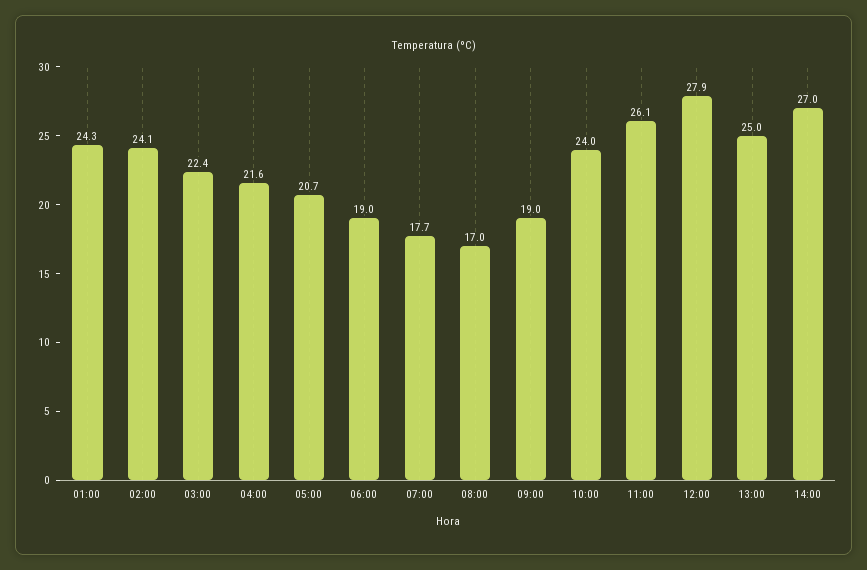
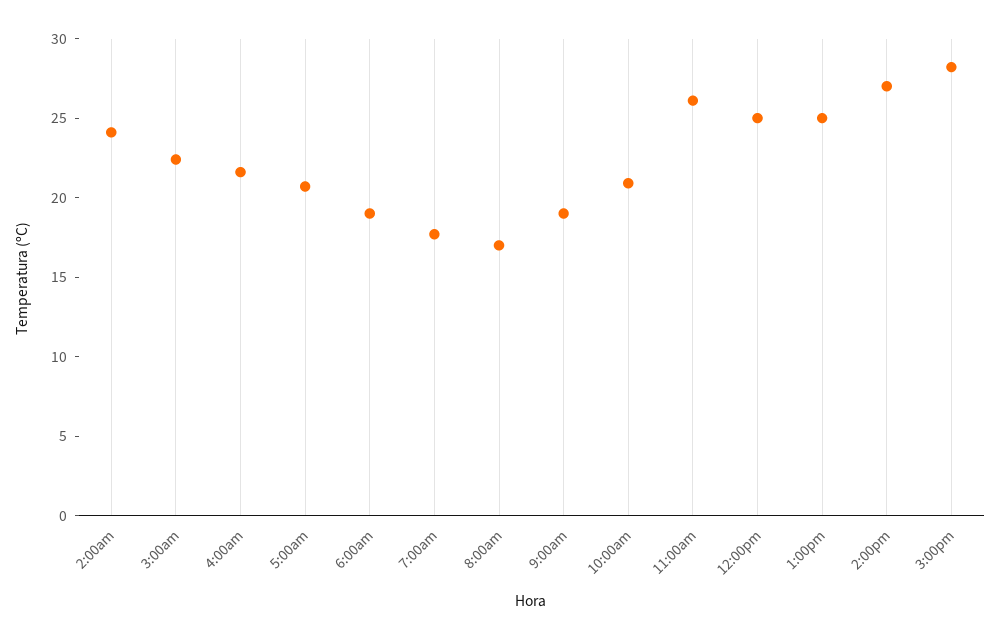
01:00: 24.3 -> none
10:00: 24 -> 21
12:00: 27.9 -> 25
3:00pm: none -> 28

